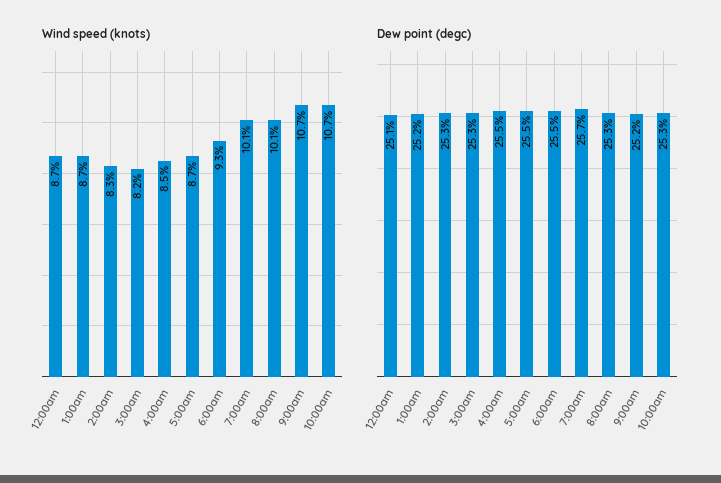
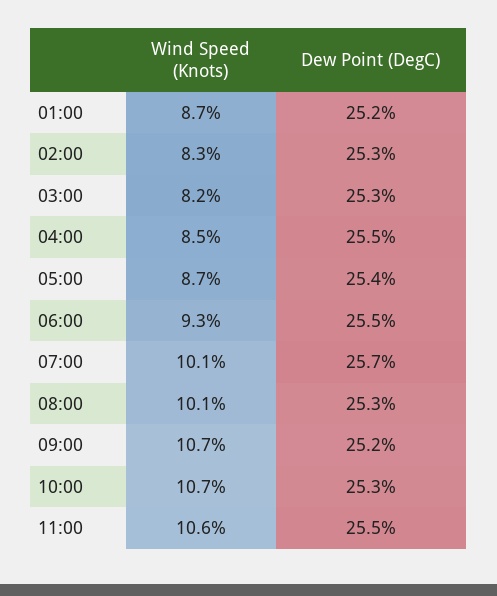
Wind speed (knots), 12:00am: 8.7 -> none
Dew point (degc), 12:00am: 25.1 -> none
Dew point (degc), 5:00am: 25.5 -> 25.4
Wind speed (knots), 11:00: none -> 10.6
Dew point (degc), 11:00: none -> 25.5

